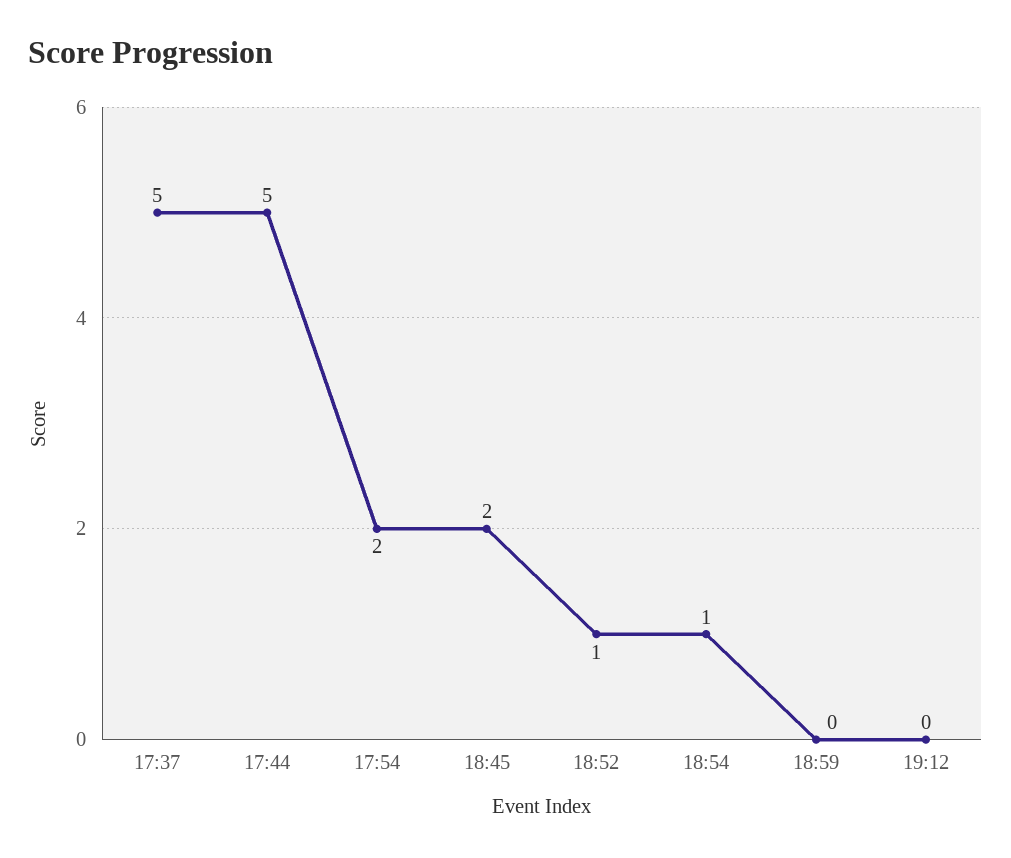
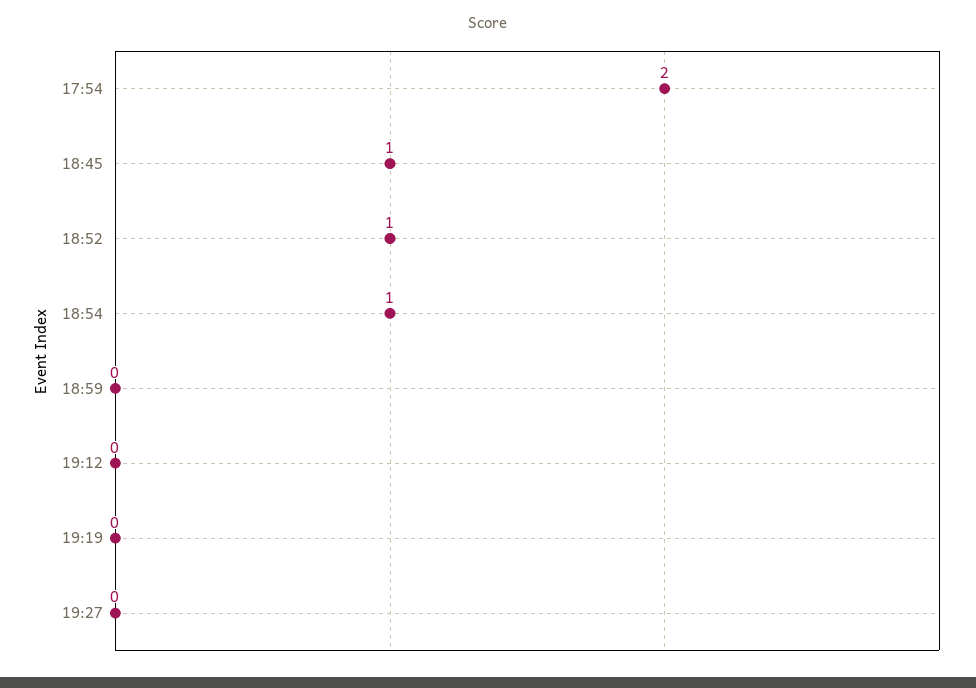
17:37: 5 -> none
17:44: 5 -> none
18:45: 2 -> 1
19:19: none -> 0
19:27: none -> 0

